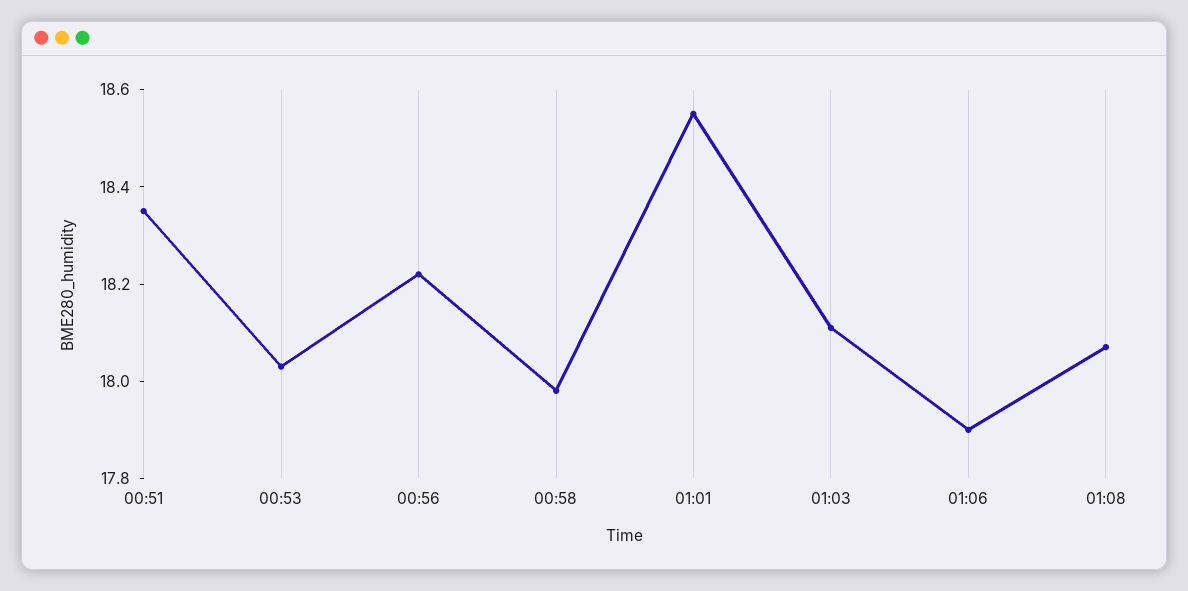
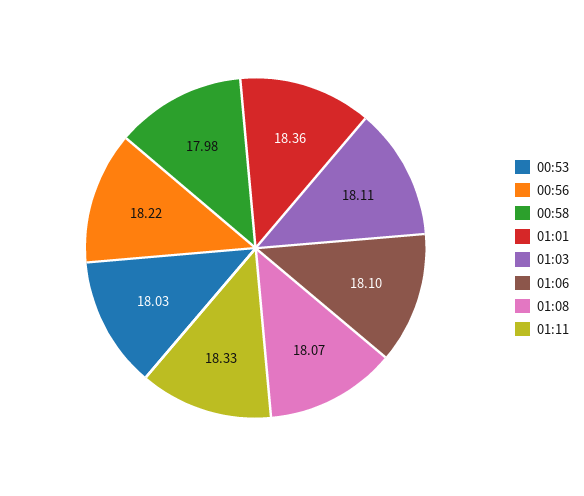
00:51: 18.35 -> none
01:01: 18.55 -> 18.36
01:06: 17.9 -> 18.1
01:11: none -> 18.33

